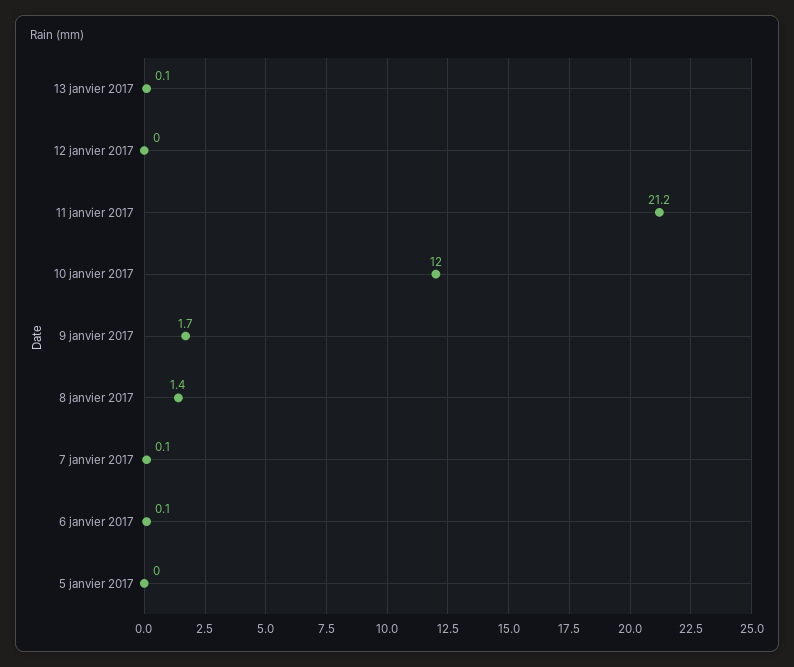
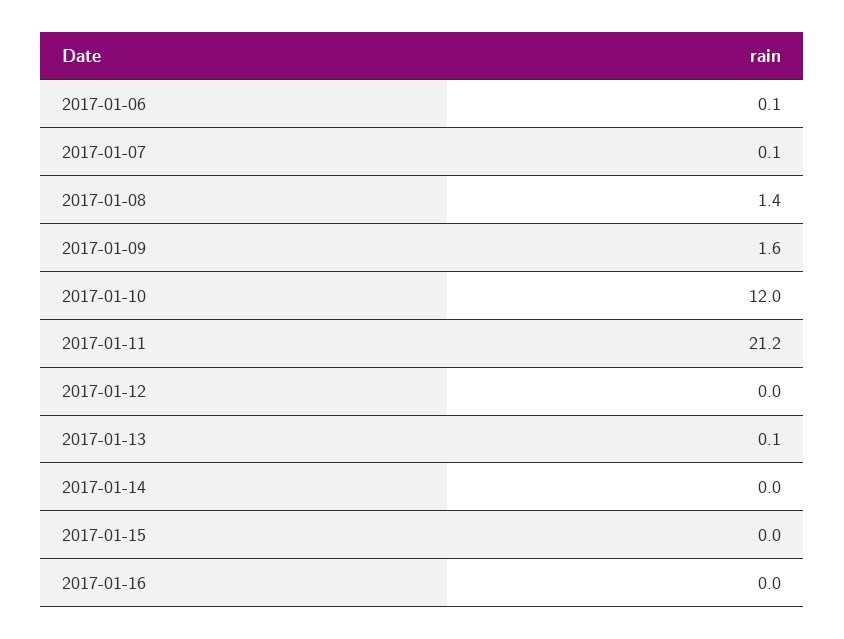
9 janvier 2017: 1.7 -> 1.6
5 janvier 2017: 0 -> none
2017-01-14: none -> 0
2017-01-15: none -> 0
2017-01-16: none -> 0

